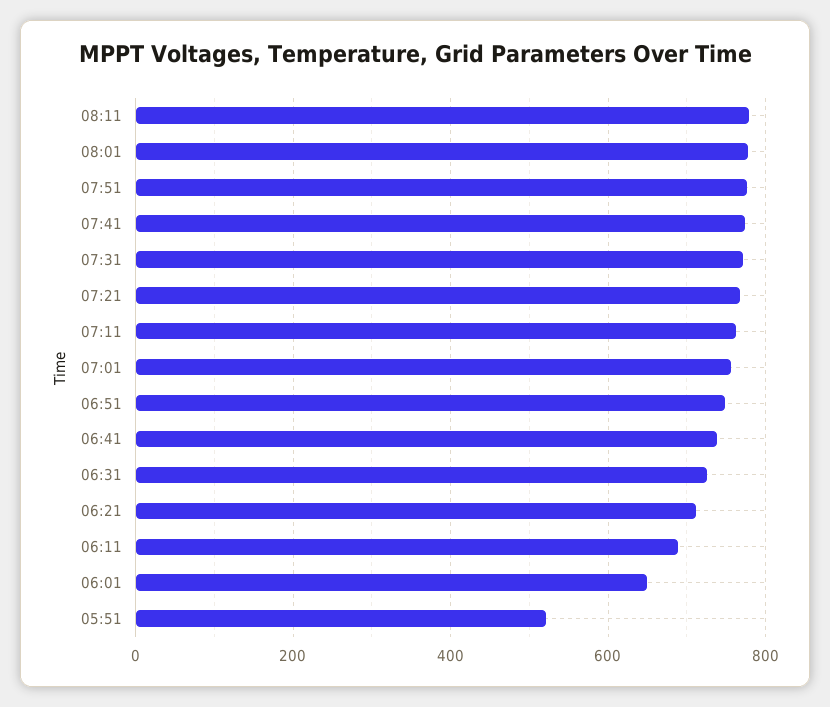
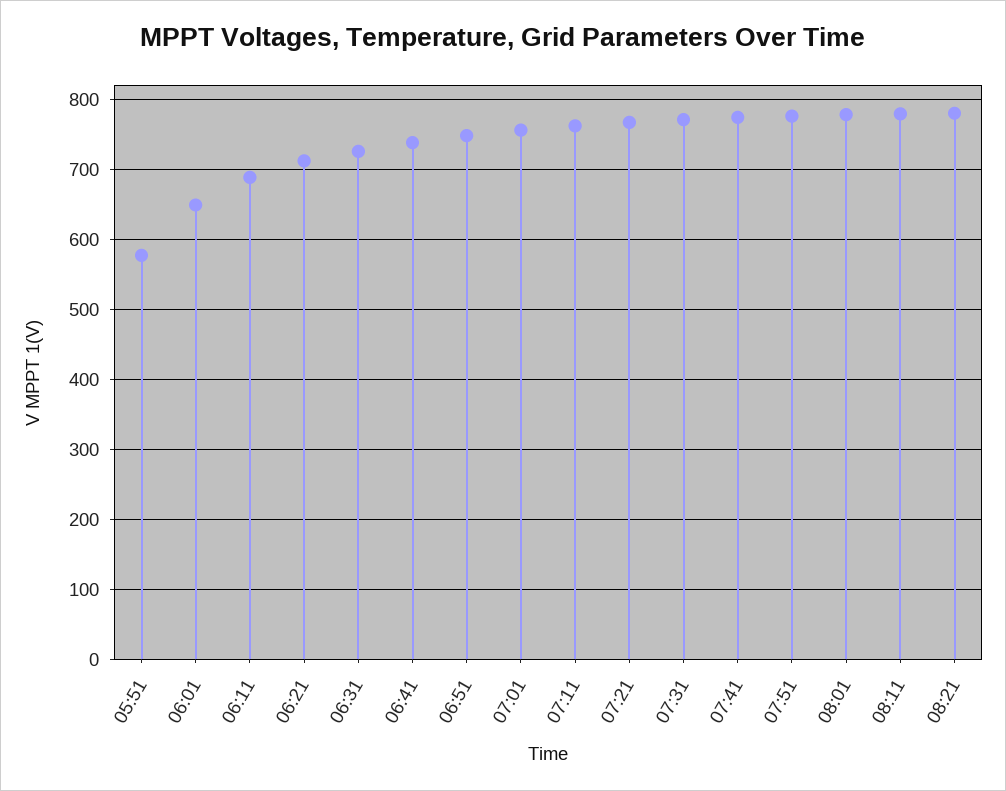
05:51: 520 -> 580
08:21: none -> 780

